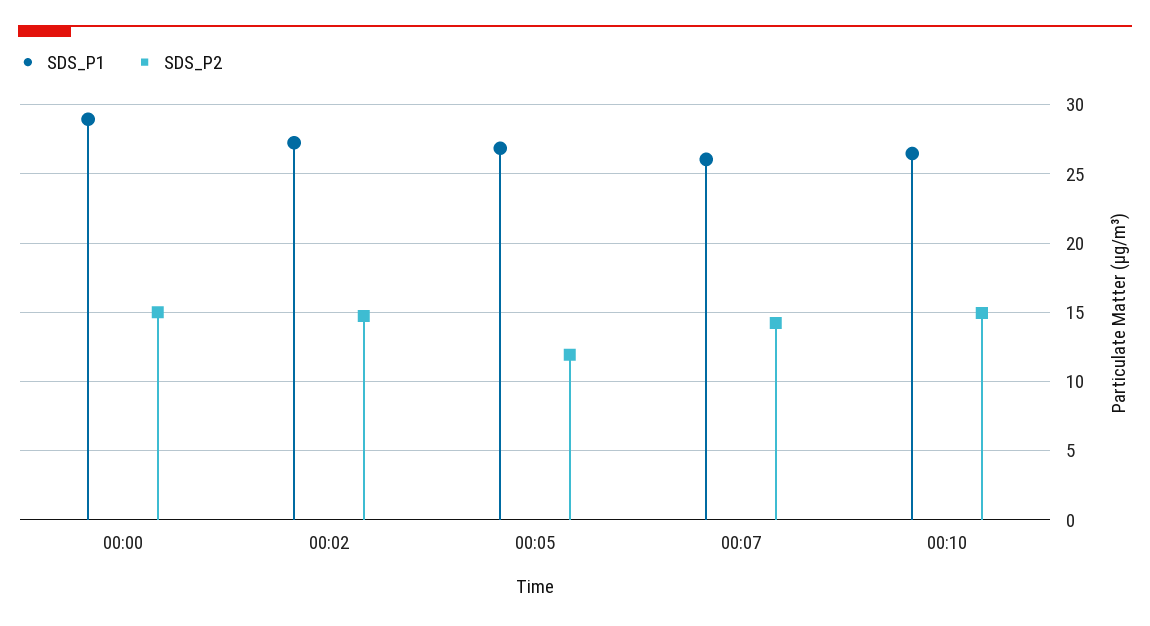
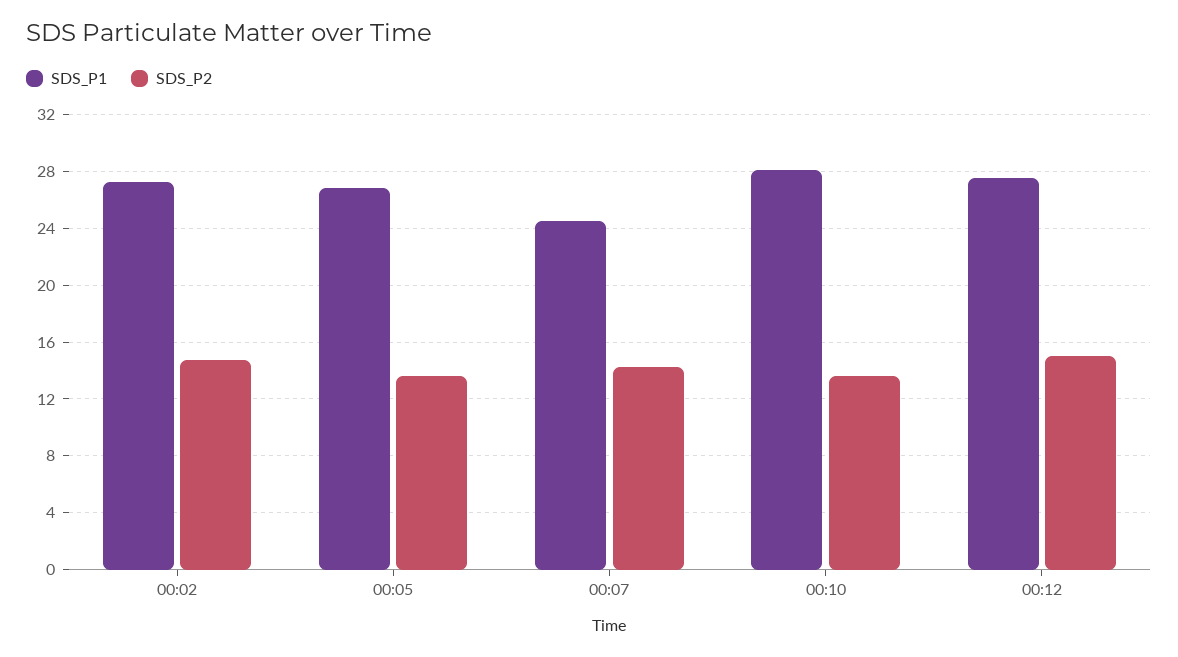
SDS_P1, 00:00: 29 -> none
SDS_P2, 00:00: 15 -> none
SDS_P2, 00:05: 12 -> 13.5
SDS_P1, 00:07: 26 -> 24.5
SDS_P1, 00:10: 26.5 -> 28
SDS_P2, 00:10: 15 -> 13.5
SDS_P1, 00:12: none -> 27.5
SDS_P2, 00:12: none -> 15

